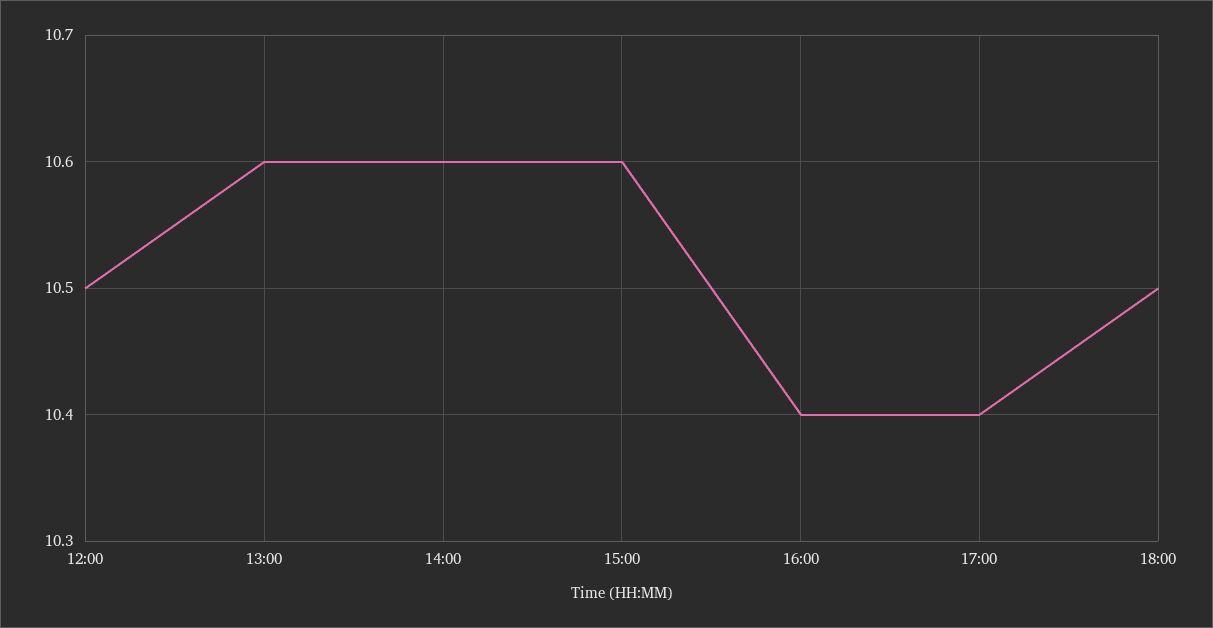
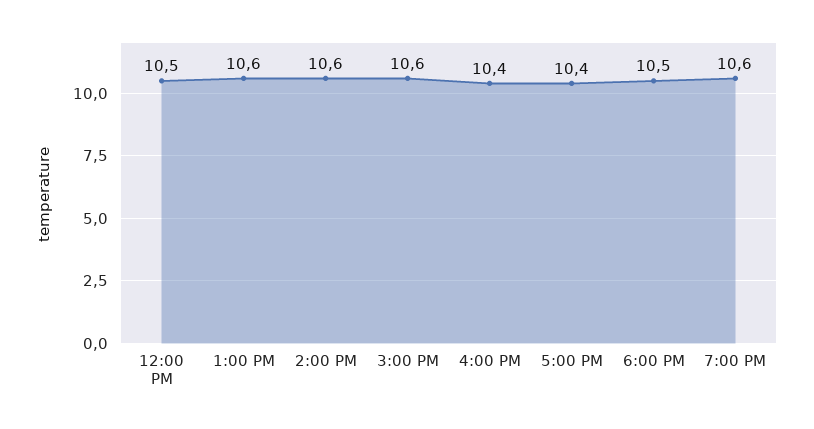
7:00 PM: none -> 10.6

